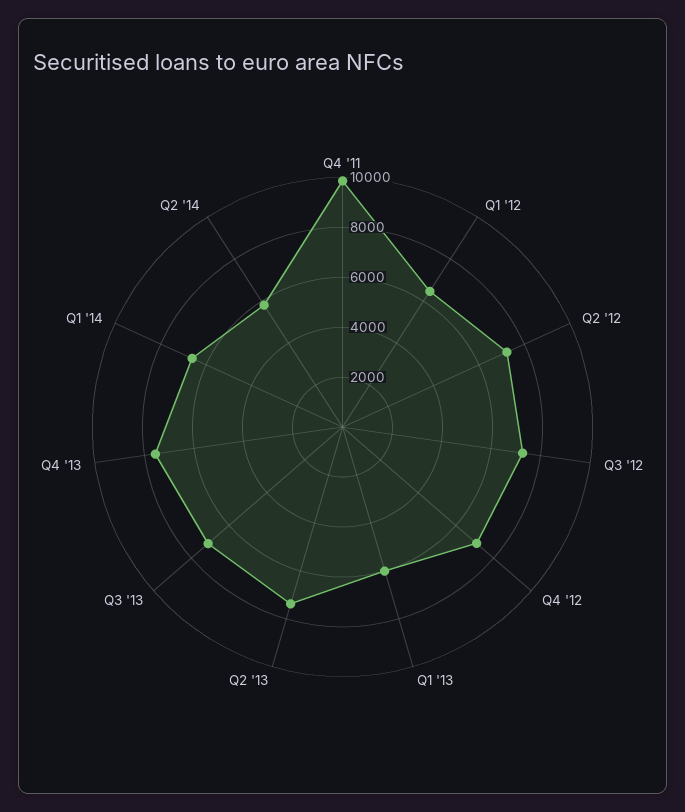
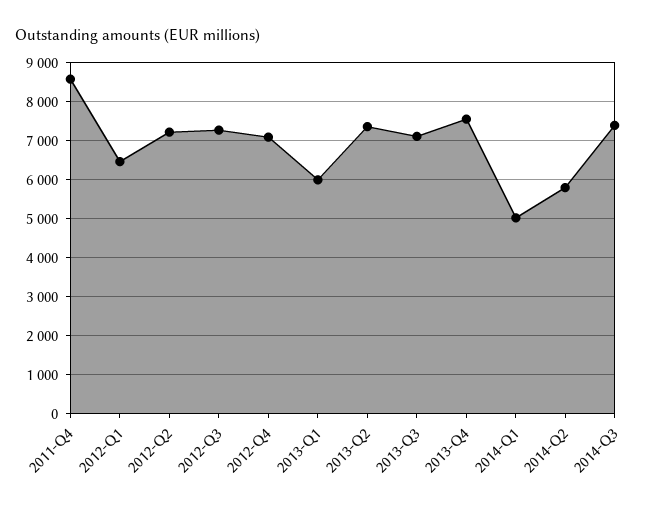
Q4 '11: 10000 -> 8600
Q1 '14: 6500 -> 5000
2014-Q3: none -> 7400

